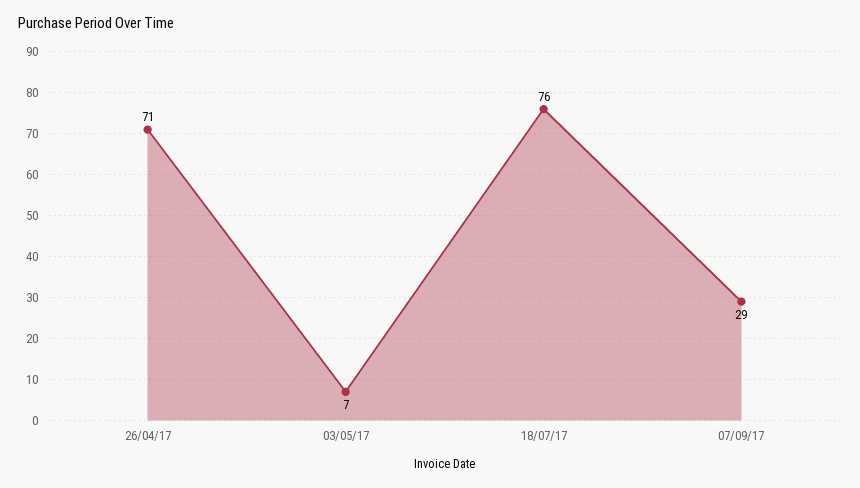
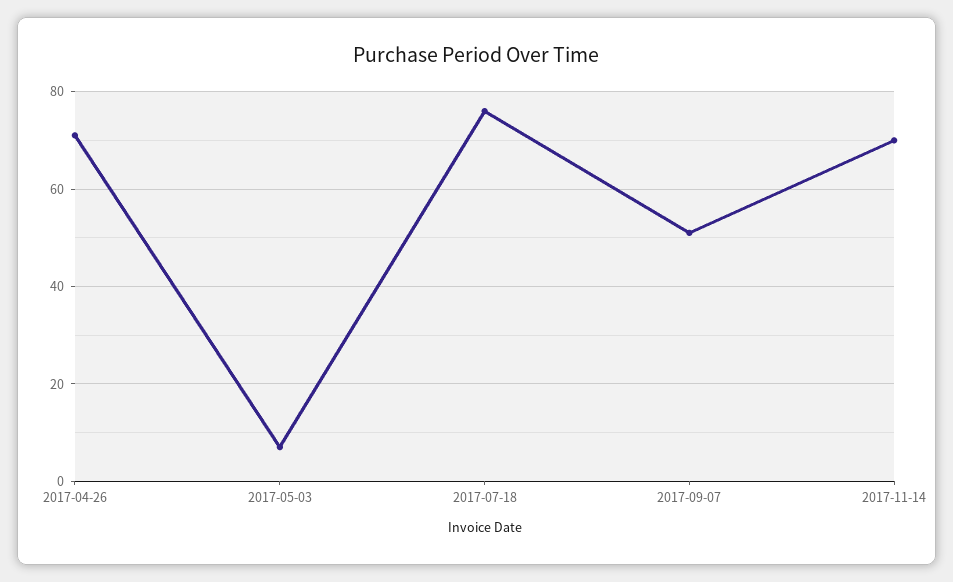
07/09/17: 29 -> 50
2017-11-14: none -> 70

